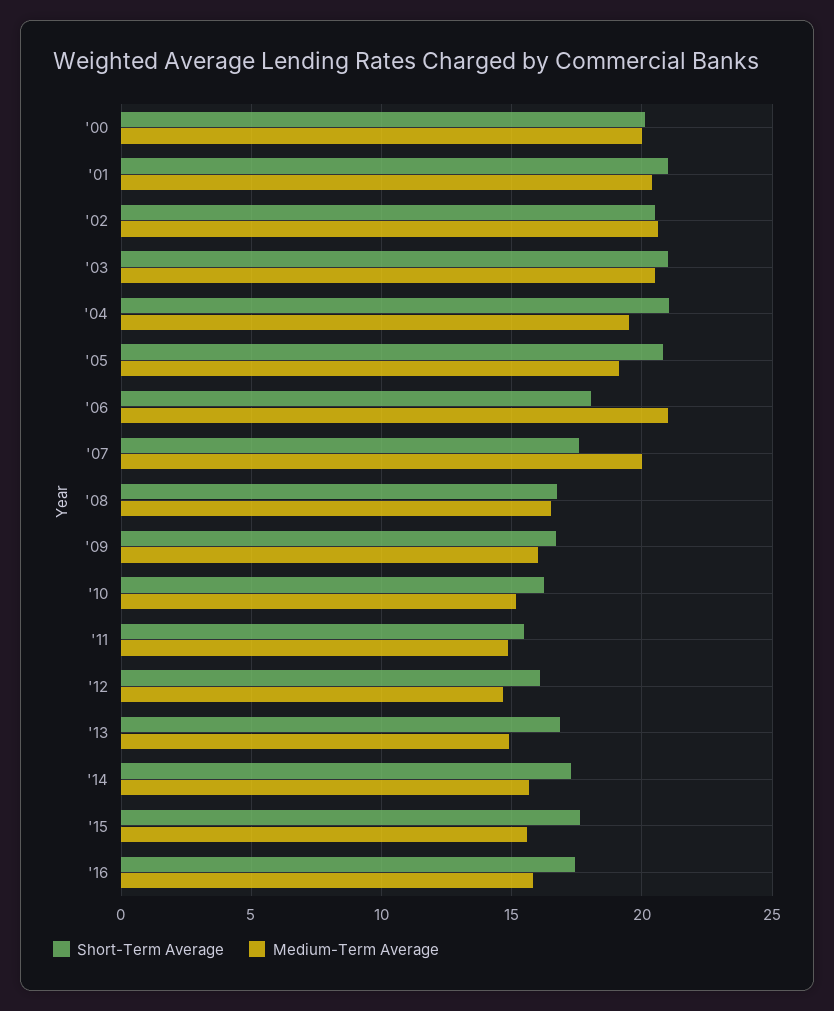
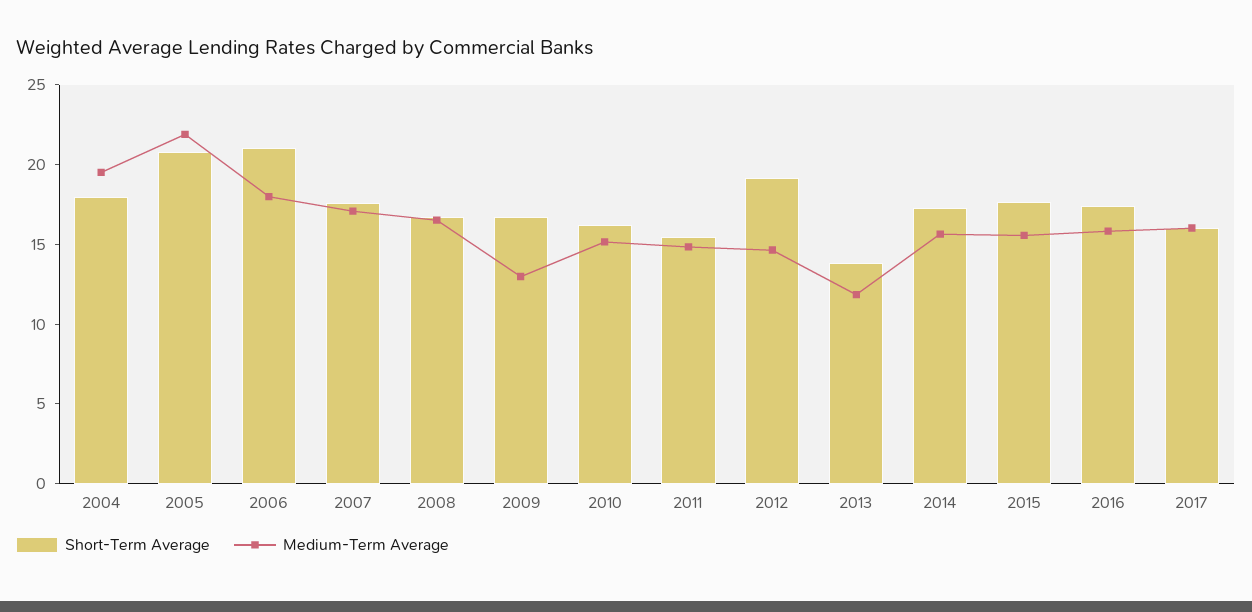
Short-Term Average, '00: 20 -> none
Medium-Term Average, '00: 20 -> none
Short-Term Average, '01: 21 -> none
Medium-Term Average, '01: 20.5 -> none
Short-Term Average, '02: 20.5 -> none
Medium-Term Average, '02: 20.5 -> none
Short-Term Average, '03: 21 -> none
Medium-Term Average, '03: 20.5 -> none
Short-Term Average, '04: 21 -> 18
Medium-Term Average, '05: 19 -> 22
Short-Term Average, '06: 18 -> 21
Medium-Term Average, '06: 21 -> 18
Medium-Term Average, '07: 20 -> 17
Medium-Term Average, '09: 16 -> 13
Short-Term Average, '12: 16 -> 19
Short-Term Average, '13: 17 -> 14
Medium-Term Average, '13: 15 -> 12
Short-Term Average, 2017: none -> 16
Medium-Term Average, 2017: none -> 16

